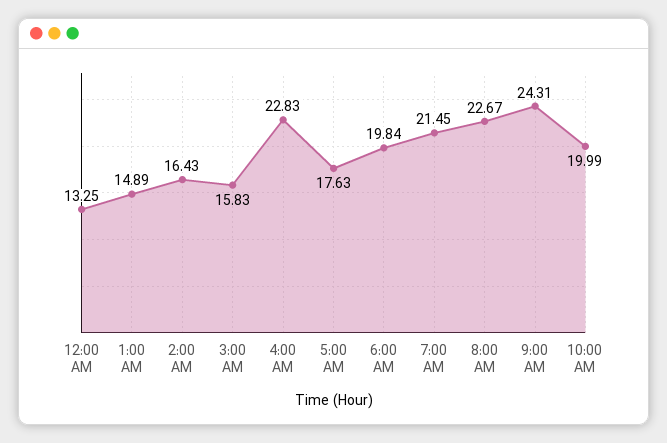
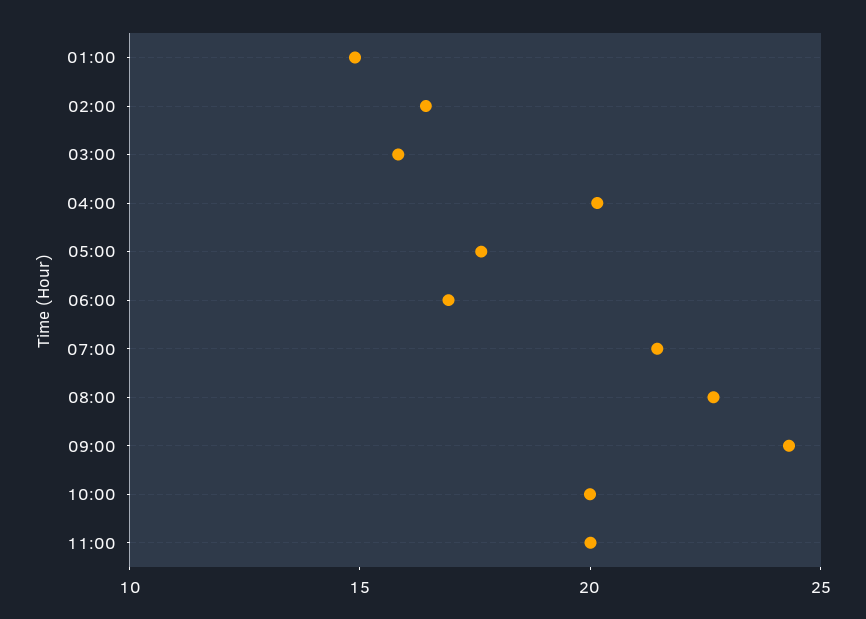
12:00 AM: 13.25 -> none
4:00 AM: 22.83 -> 20
6:00 AM: 19.84 -> 17
11:00: none -> 20

